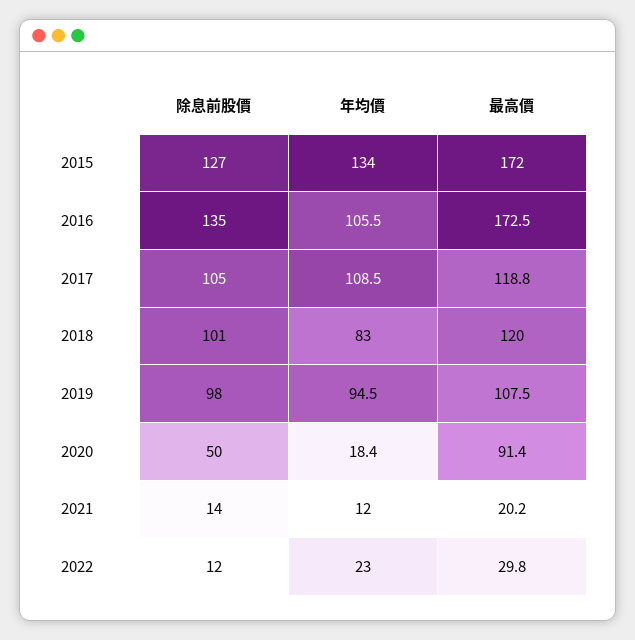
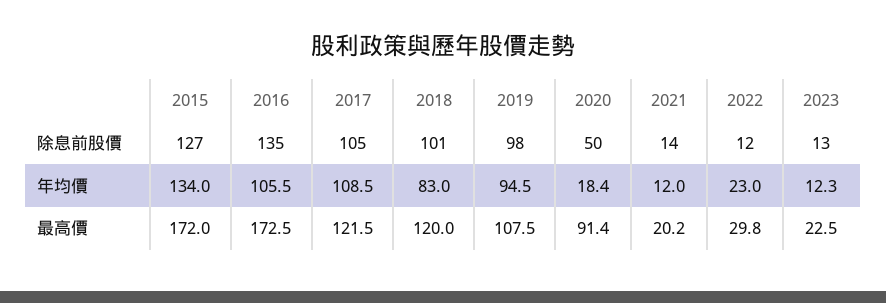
最高價, 2017: 118.8 -> 121.5
除息前股價, 2023: none -> 13
年均價, 2023: none -> 12.3
最高價, 2023: none -> 22.5

